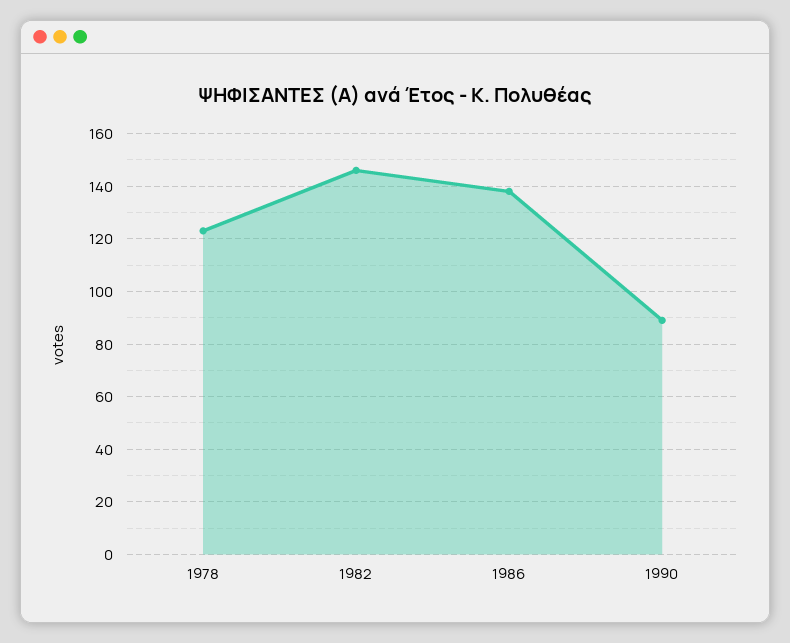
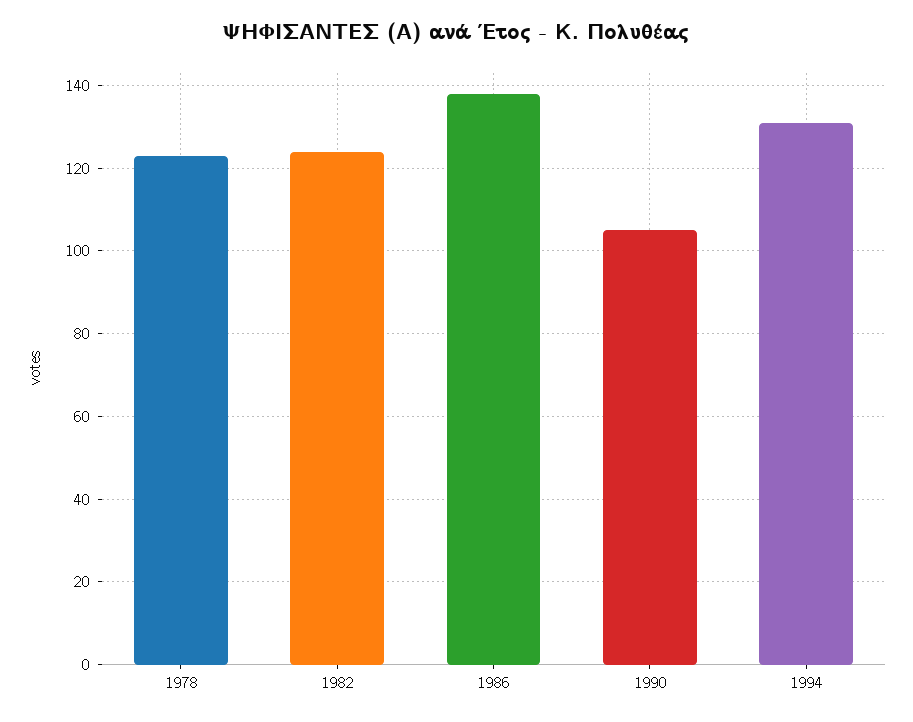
1982: 145 -> 125
1990: 90 -> 105
1994: none -> 130

